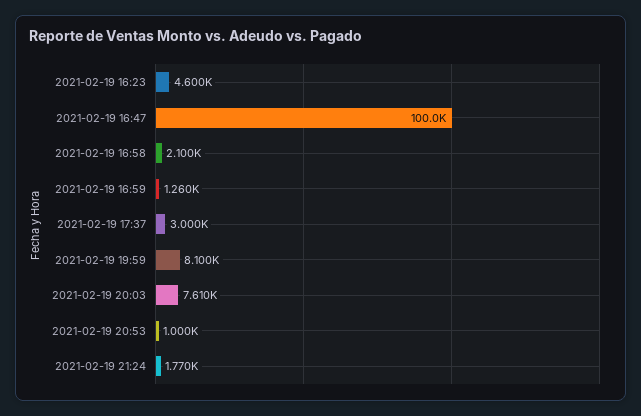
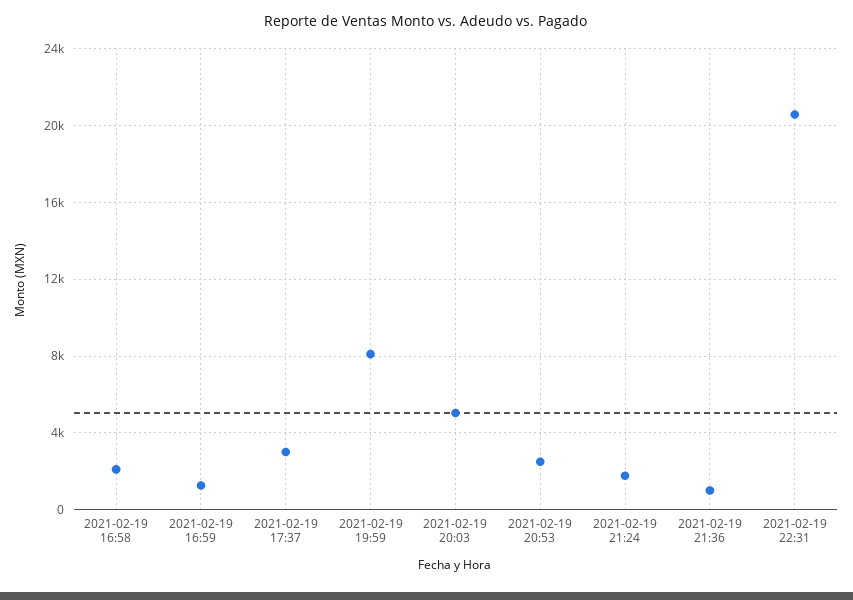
2021-02-19 16:23: 4600 -> none
2021-02-19 16:47: 100000 -> none
2021-02-19 20:03: 7610 -> 5000
2021-02-19 20:53: 1000 -> 2500
2021-02-19 21:36: none -> 1000
2021-02-19 22:31: none -> 20500

